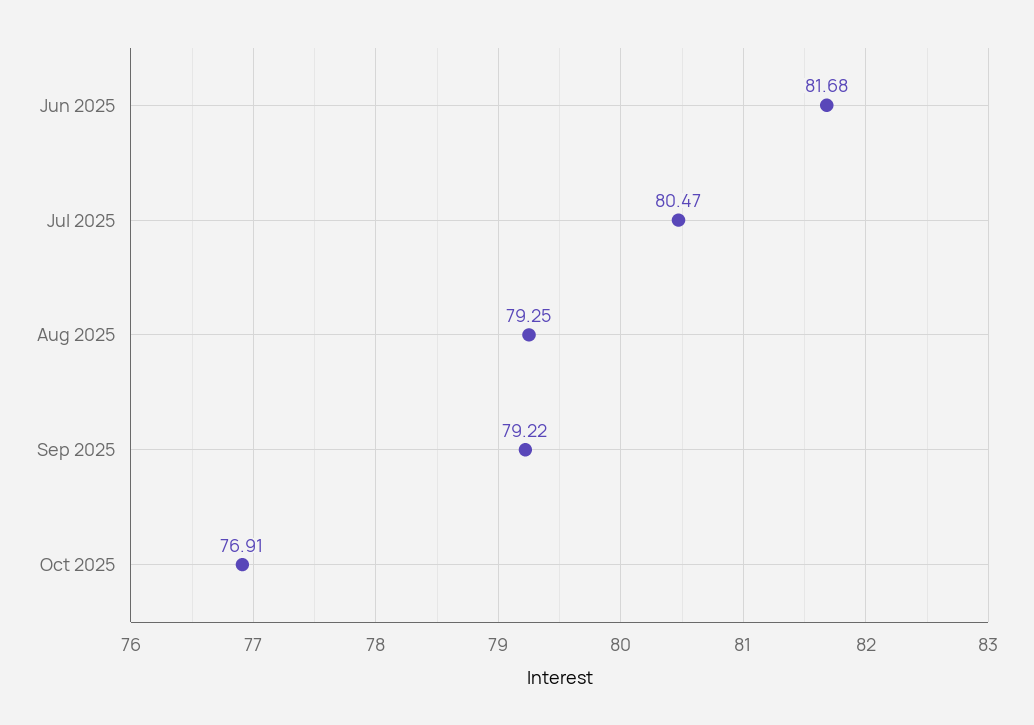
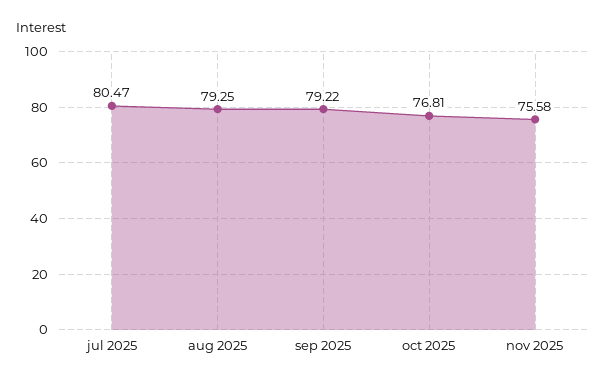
Jun 2025: 81.68 -> none
Oct 2025: 76.91 -> 76.81
nov 2025: none -> 75.58

